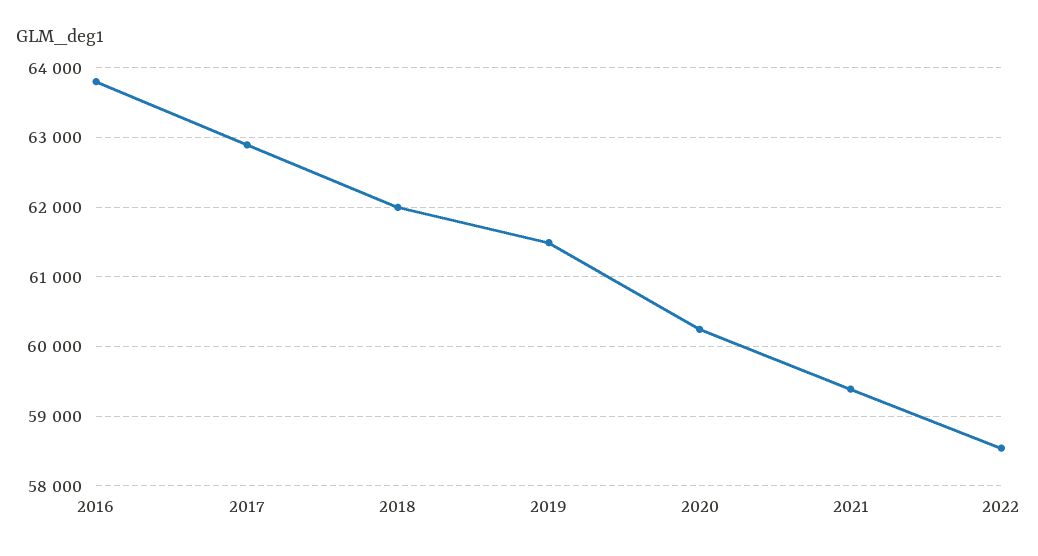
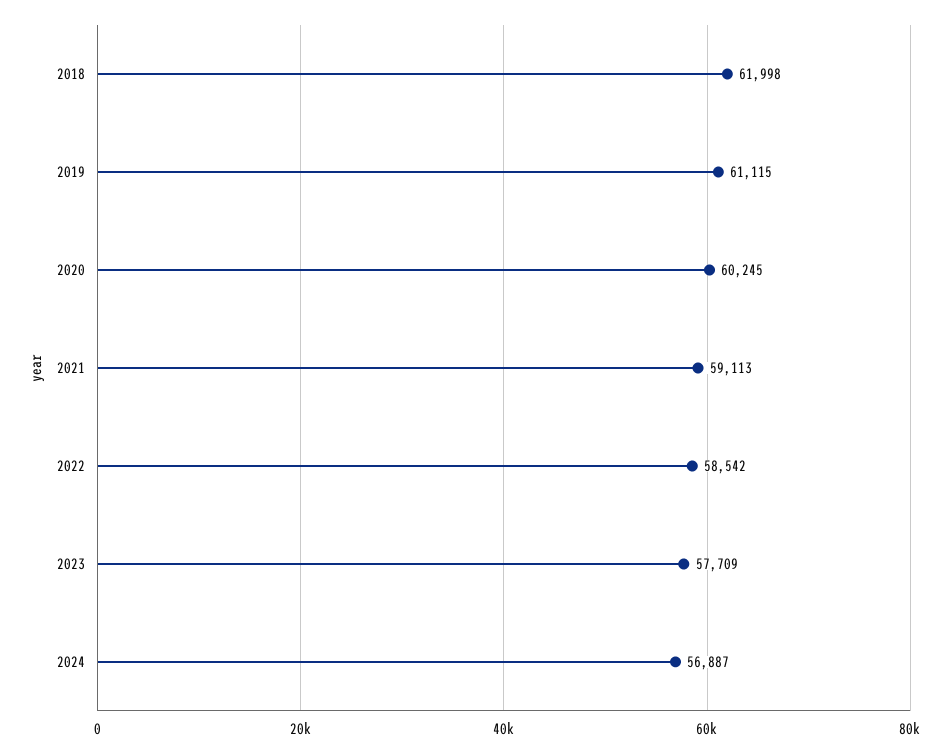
2016: 63800 -> none
2017: 62900 -> none
2019: 61500 -> 61115
2021: 59400 -> 59113
2023: none -> 57709
2024: none -> 56887

